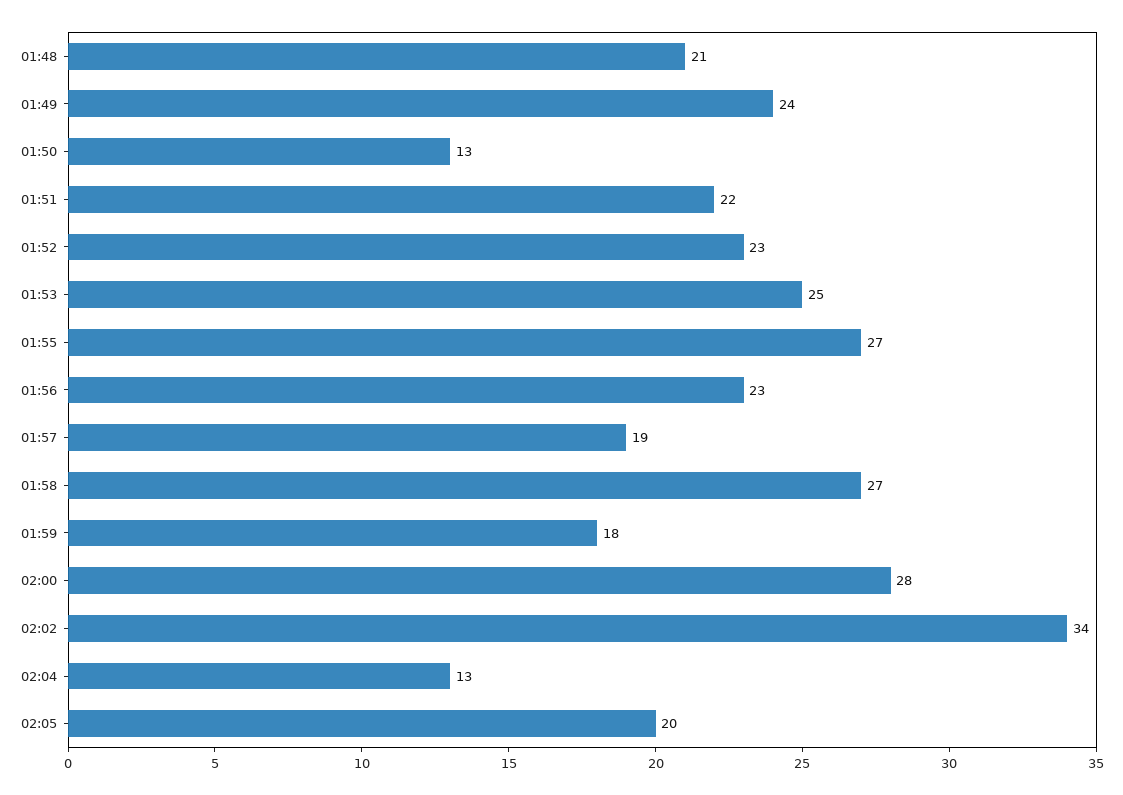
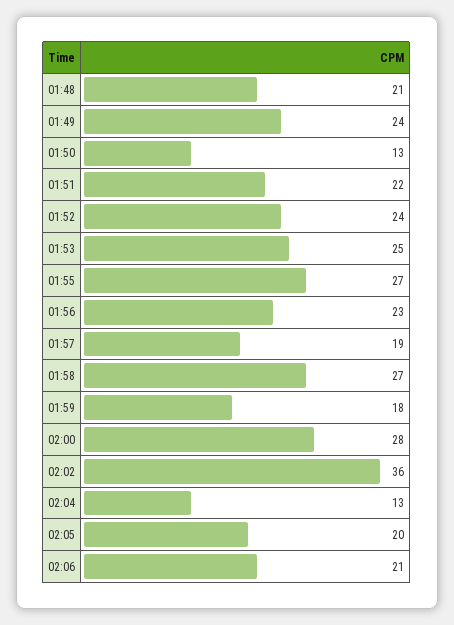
01:52: 23 -> 24
02:02: 34 -> 36
02:06: none -> 21

